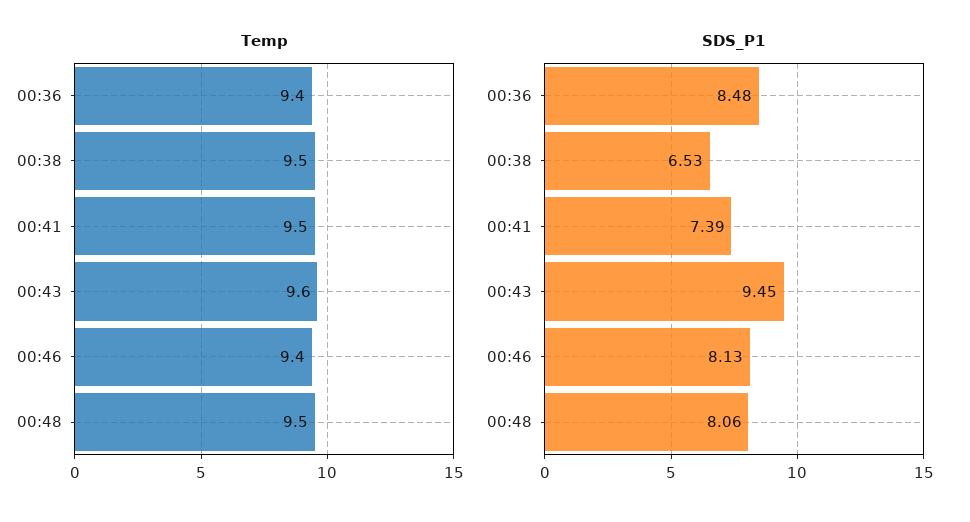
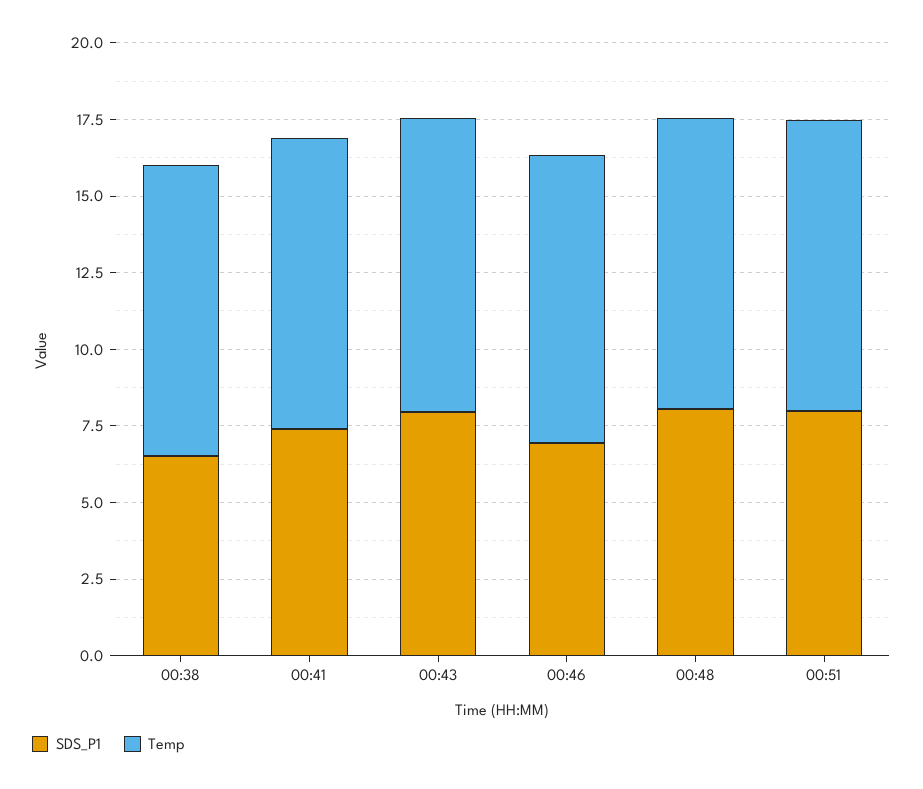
Temp, 00:36: 9.4 -> none
SDS_P1, 00:36: 8.48 -> none
SDS_P1, 00:43: 9.45 -> 8
SDS_P1, 00:46: 8.13 -> 7
SDS_P1, 00:51: none -> 8
Temp, 00:51: none -> 9.5

